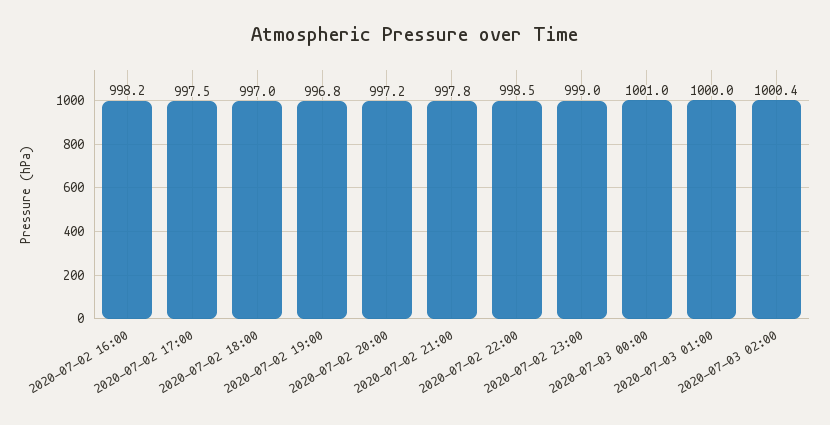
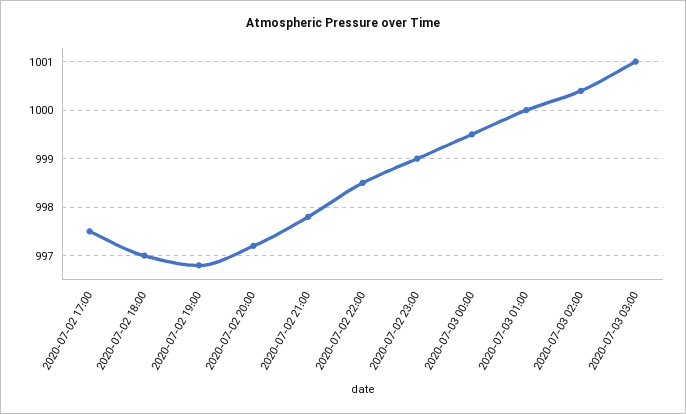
2020-07-02 16:00: 998.2 -> none
2020-07-03 00:00: 1001 -> 999.5
2020-07-03 03:00: none -> 1001

